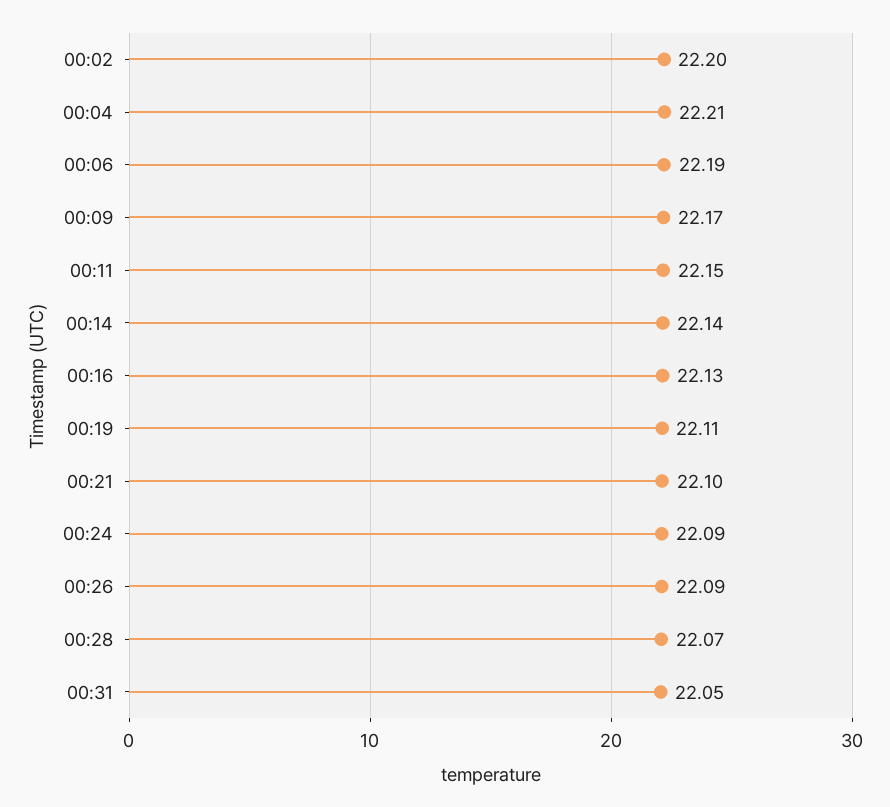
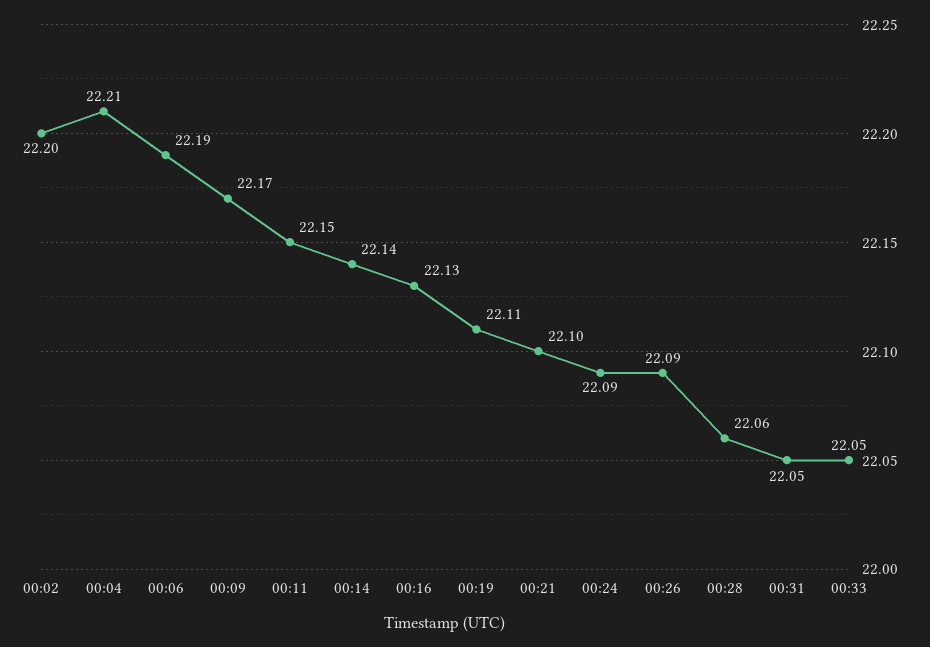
00:28: 22.07 -> 22.06
00:33: none -> 22.05

